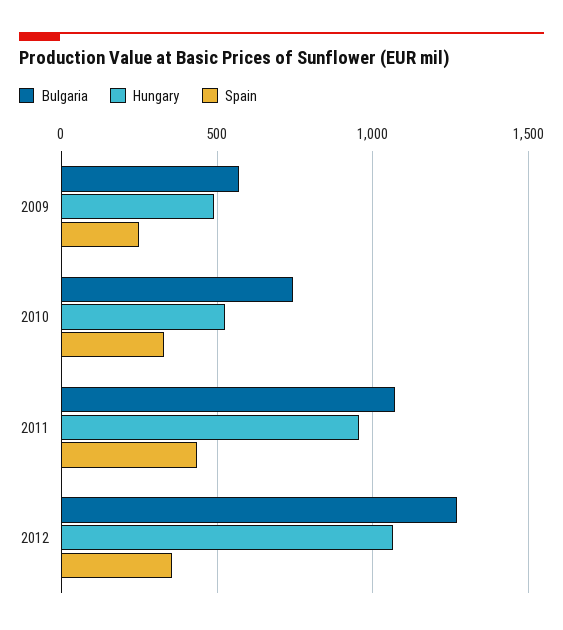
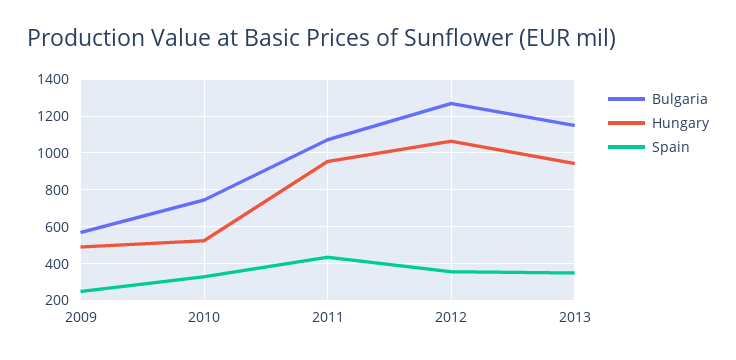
Bulgaria, 2013: none -> 1150
Hungary, 2013: none -> 950
Spain, 2013: none -> 350

